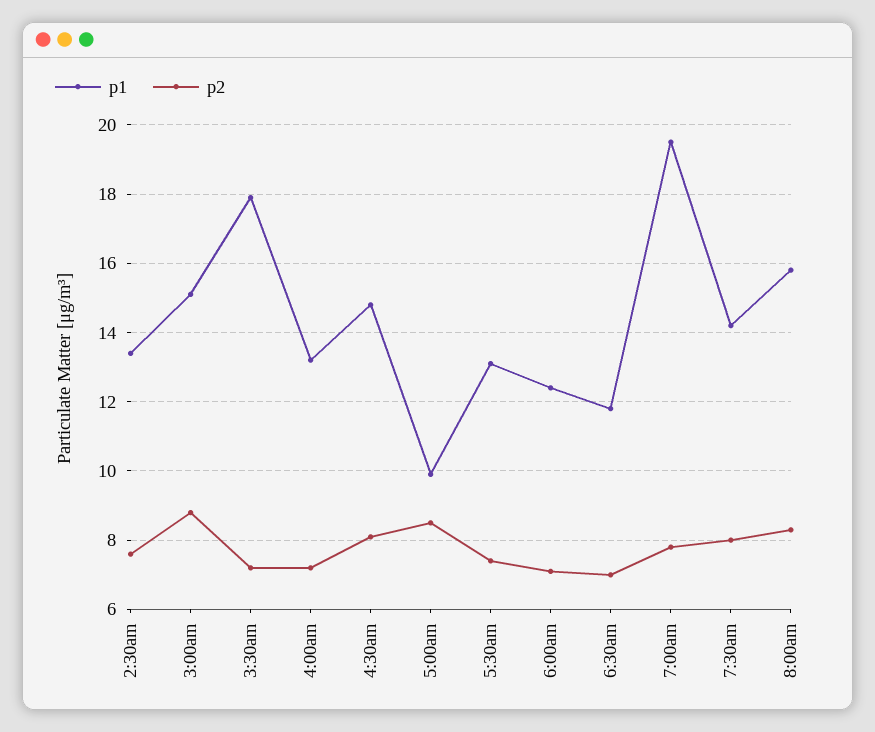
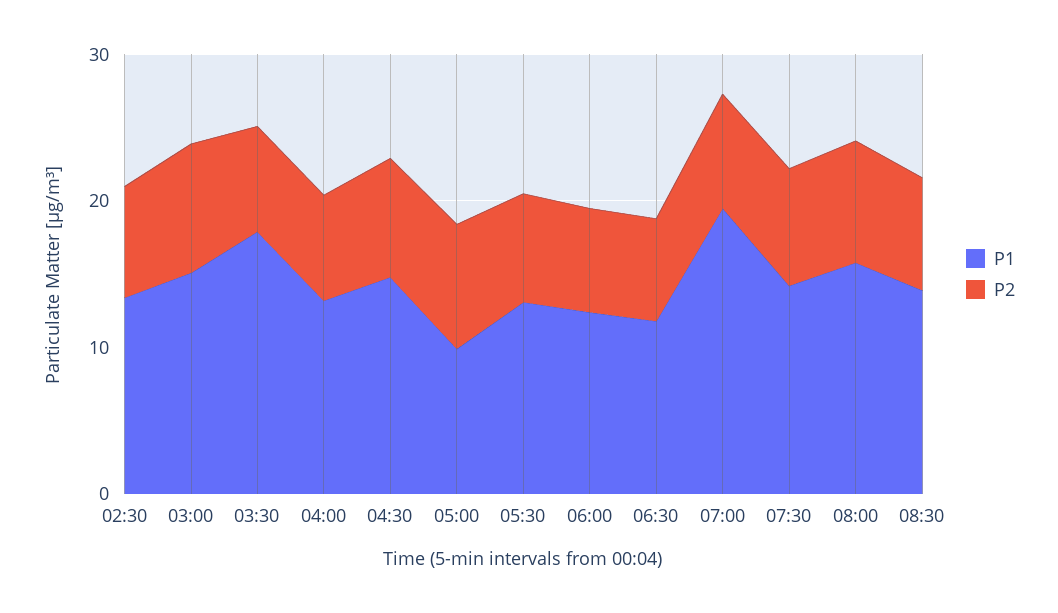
p1, 08:30: none -> 14
p2, 08:30: none -> 8

